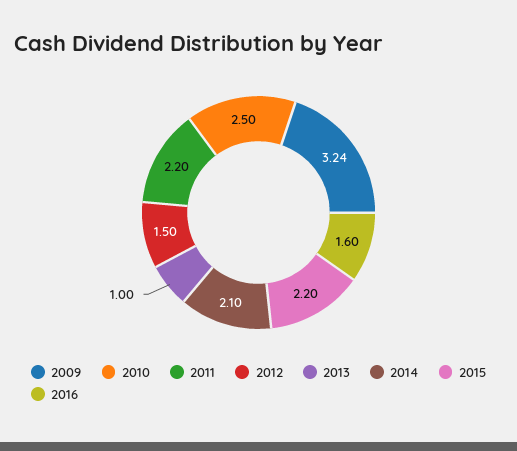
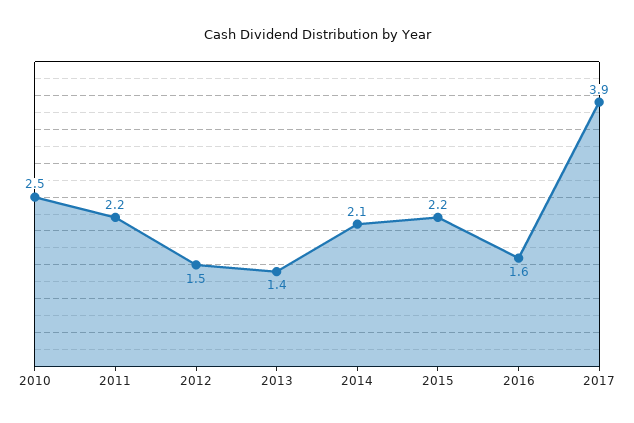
2009: 3.24 -> none
2013: 1 -> 1.4
2017: none -> 3.9

